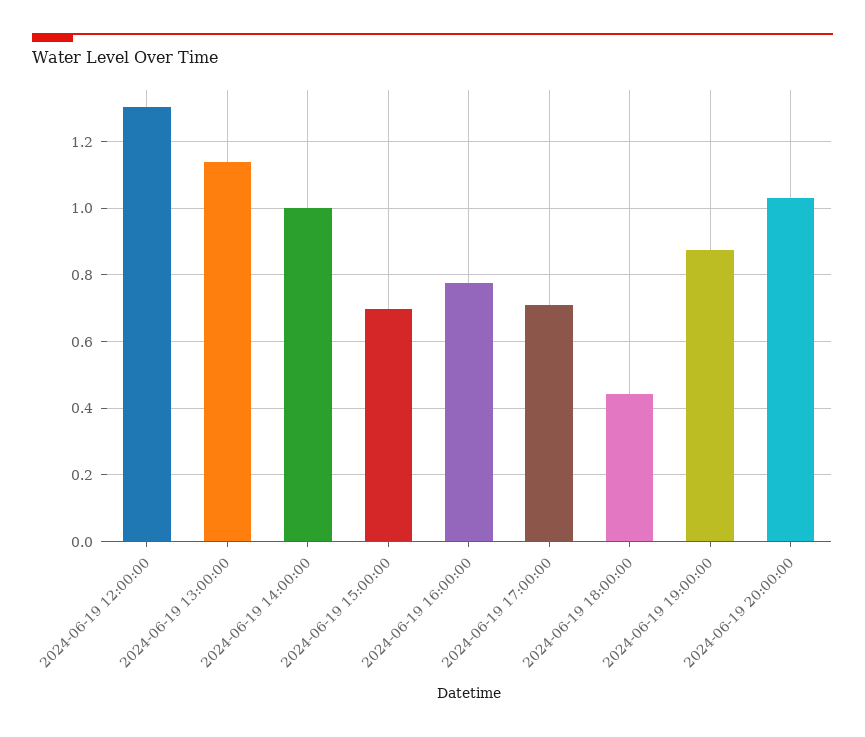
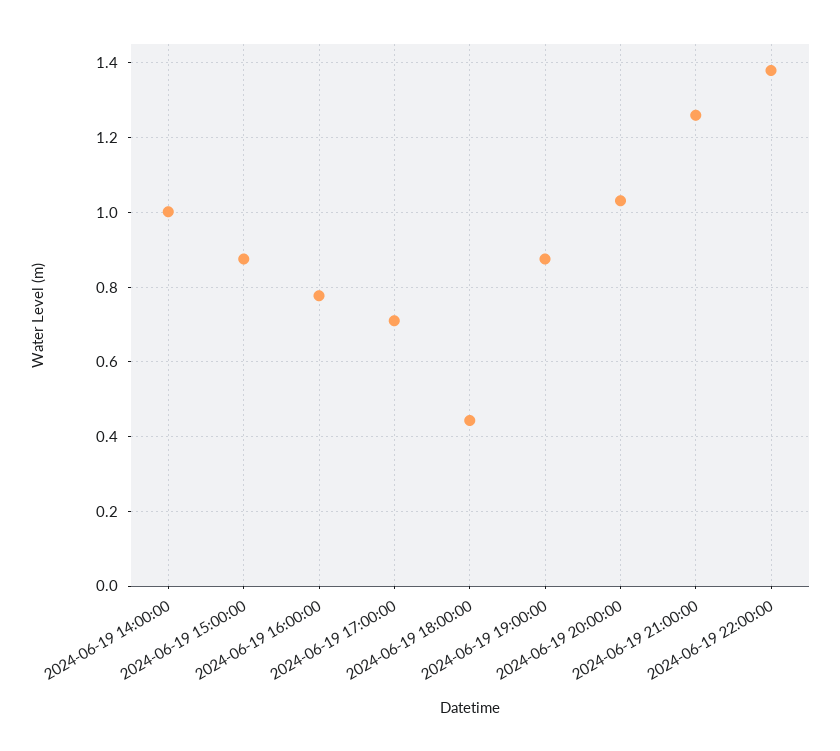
2024-06-19 12:00:00: 1.3 -> none
2024-06-19 13:00:00: 1.14 -> none
2024-06-19 15:00:00: 0.7 -> 0.88
2024-06-19 21:00:00: none -> 1.26
2024-06-19 22:00:00: none -> 1.38

